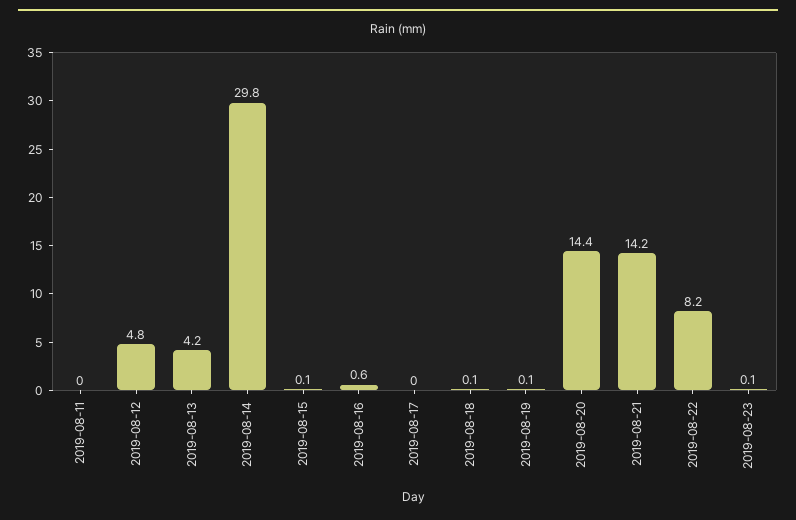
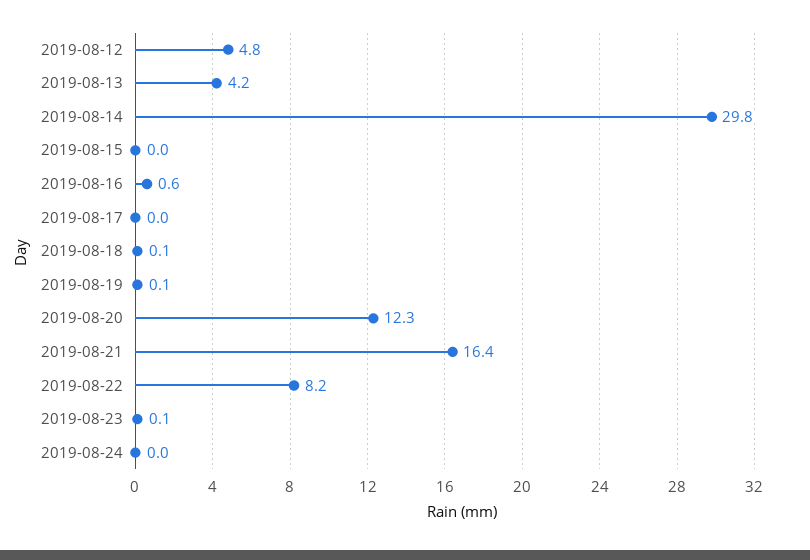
2019-08-11: 0 -> none
2019-08-15: 0.1 -> 0
2019-08-20: 14.4 -> 12.3
2019-08-21: 14.2 -> 16.4
2019-08-24: none -> 0

